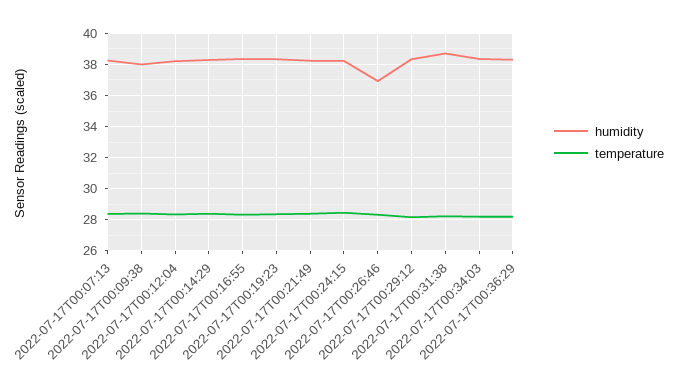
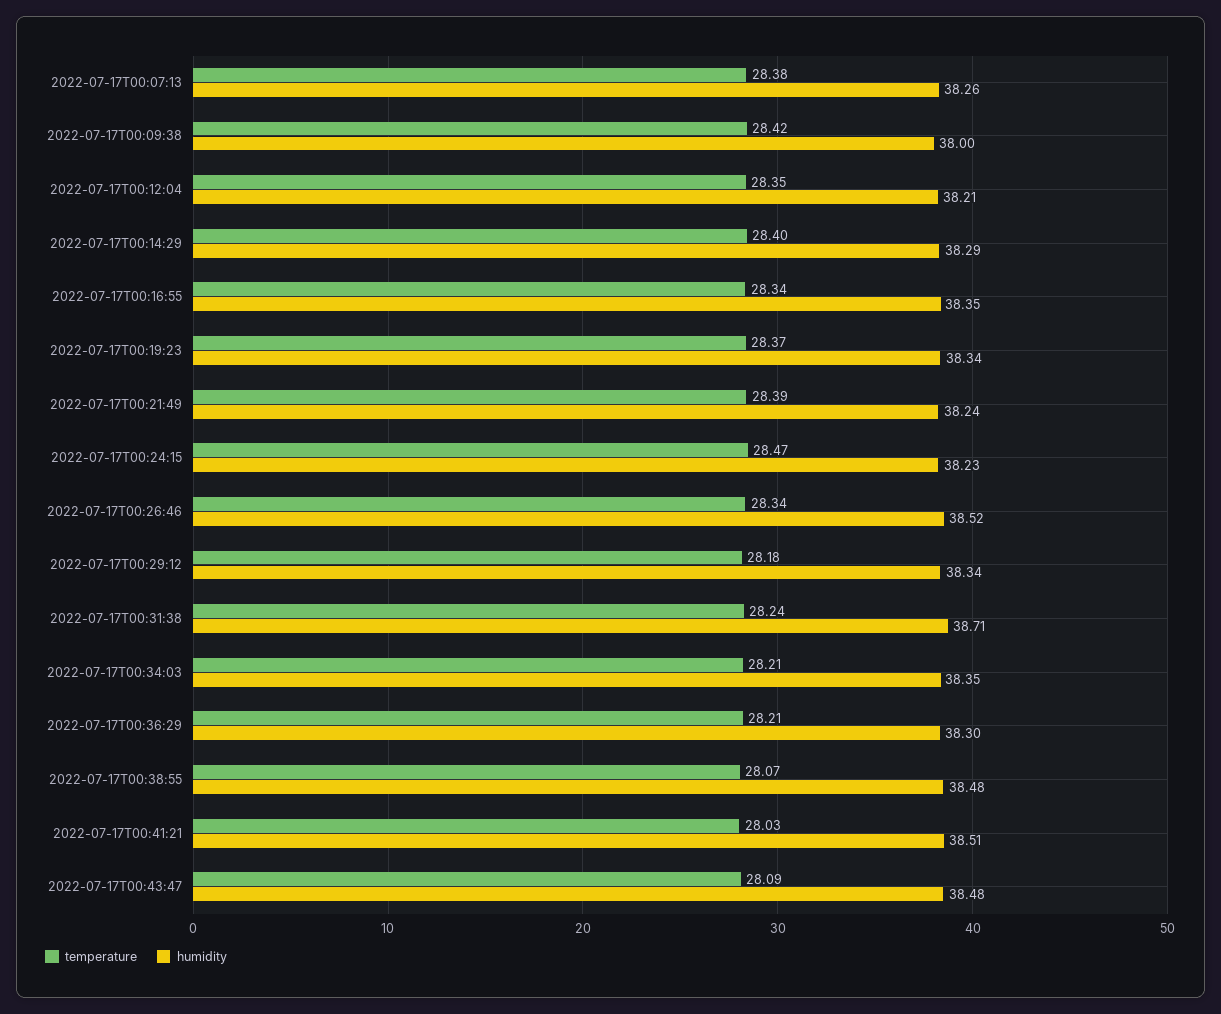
humidity, 2022-07-17T00:26:46: 37 -> 38.52
temperature, 2022-07-17T00:38:55: none -> 28.07
humidity, 2022-07-17T00:38:55: none -> 38.48
temperature, 2022-07-17T00:41:21: none -> 28.03
humidity, 2022-07-17T00:41:21: none -> 38.51
temperature, 2022-07-17T00:43:47: none -> 28.09
humidity, 2022-07-17T00:43:47: none -> 38.48

